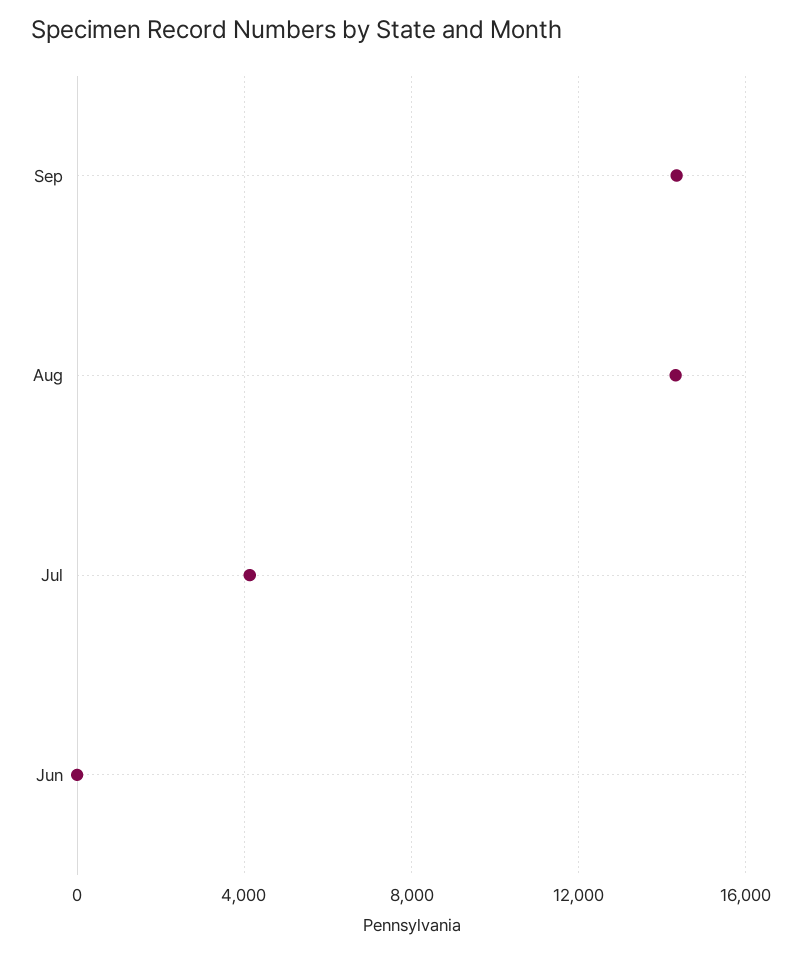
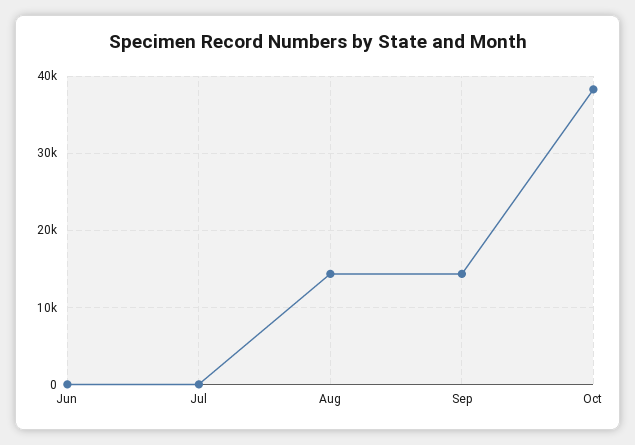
Jul: 4000 -> 0
Oct: none -> 38000

